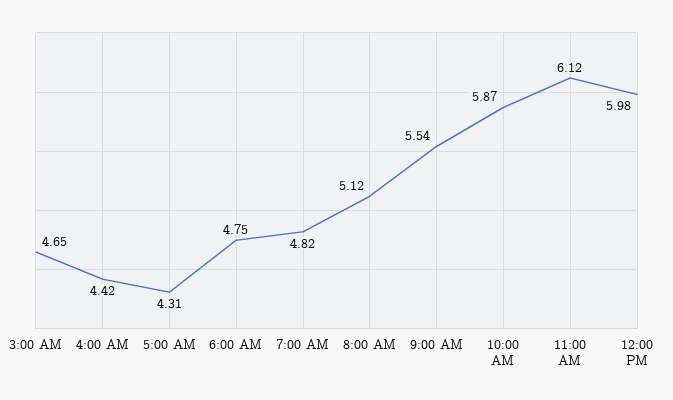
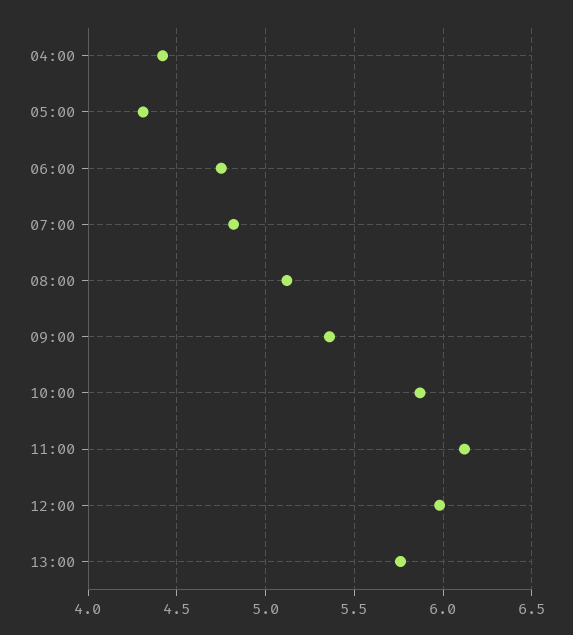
3:00 AM: 4.65 -> none
9:00 AM: 5.54 -> 5.35
13:00: none -> 5.75

